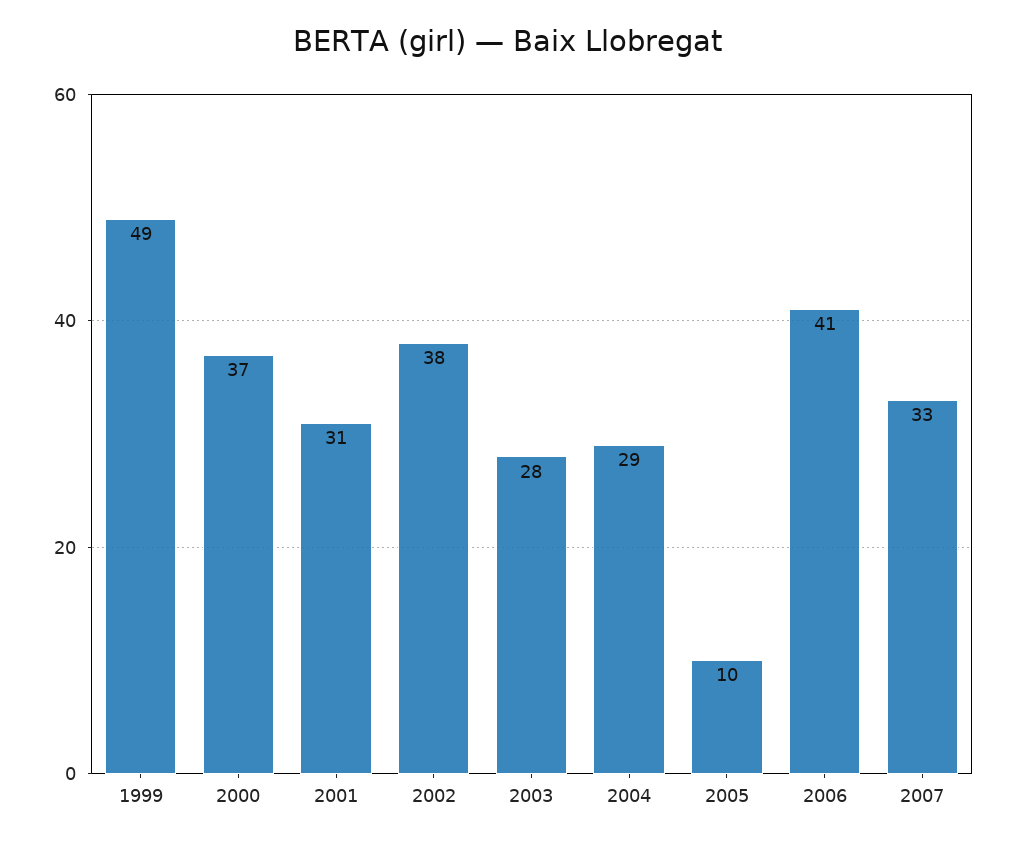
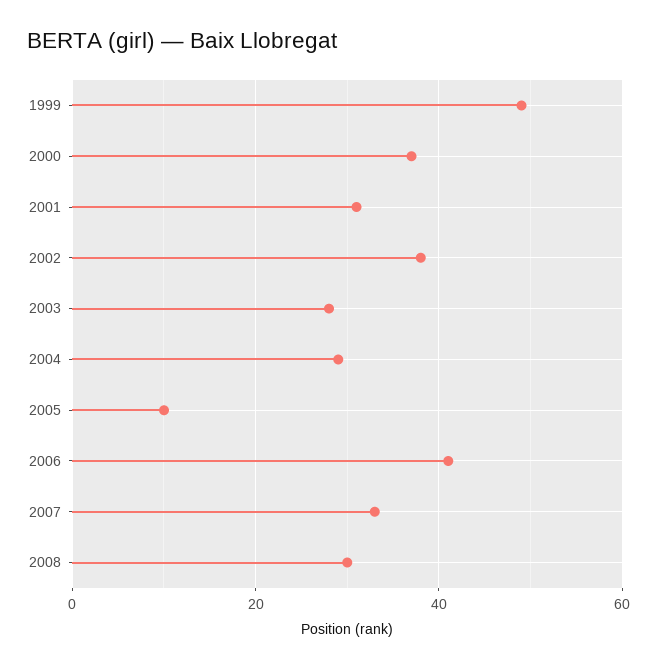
2008: none -> 30

